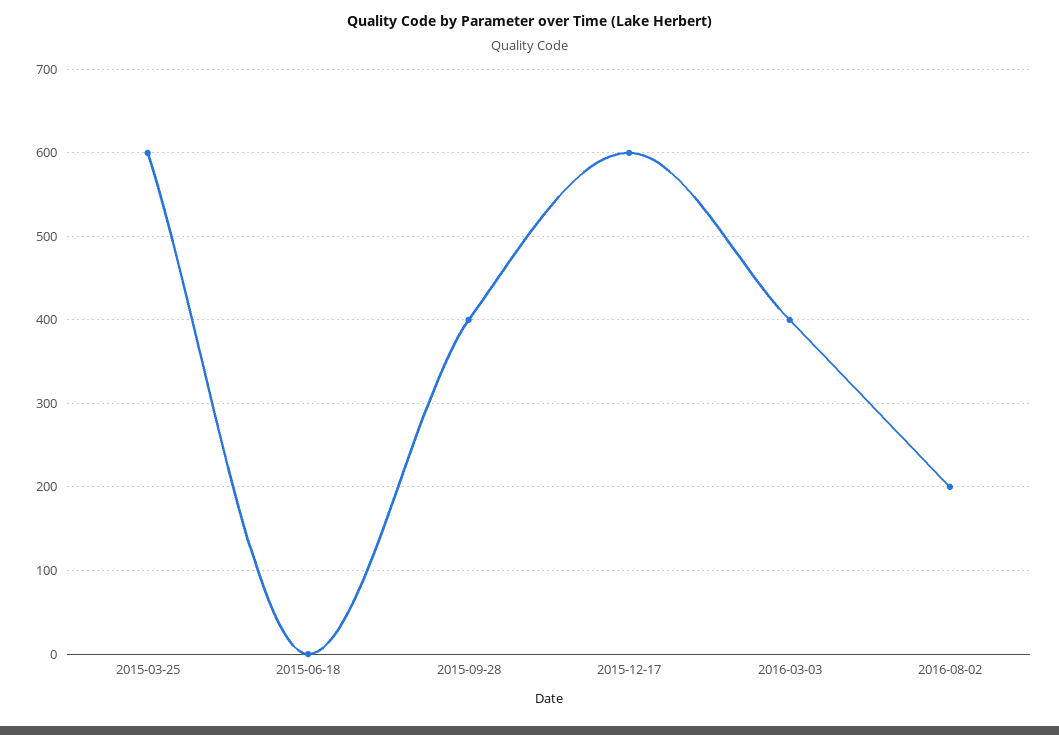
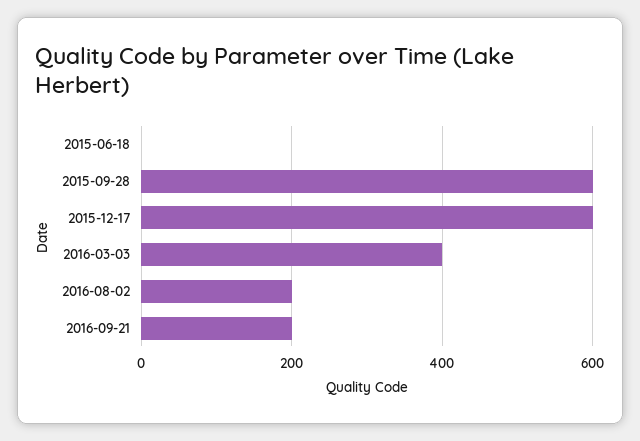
2015-03-25: 600 -> none
2015-09-28: 400 -> 600
2016-09-21: none -> 200

